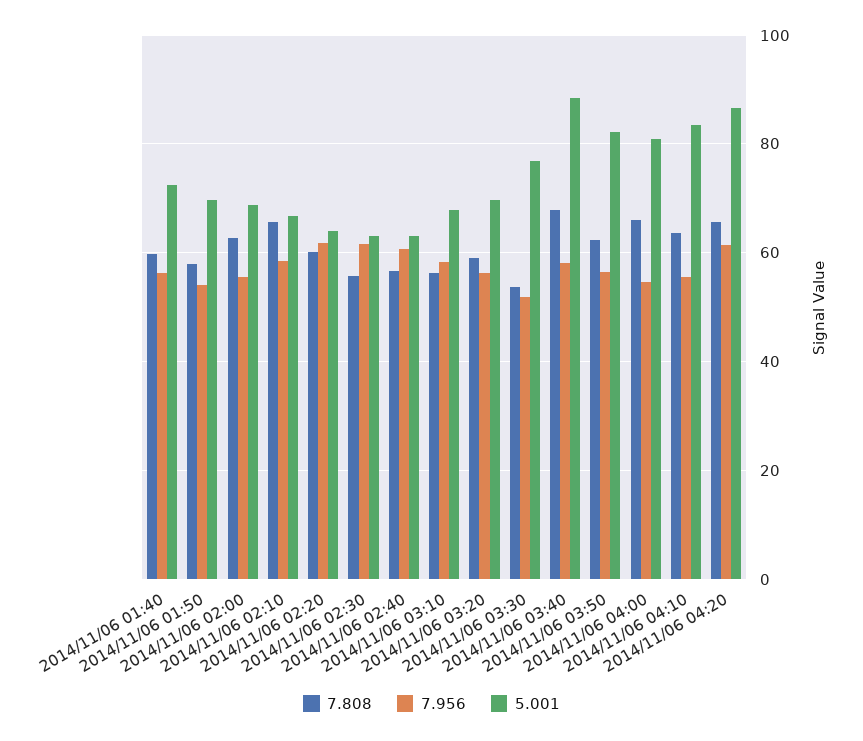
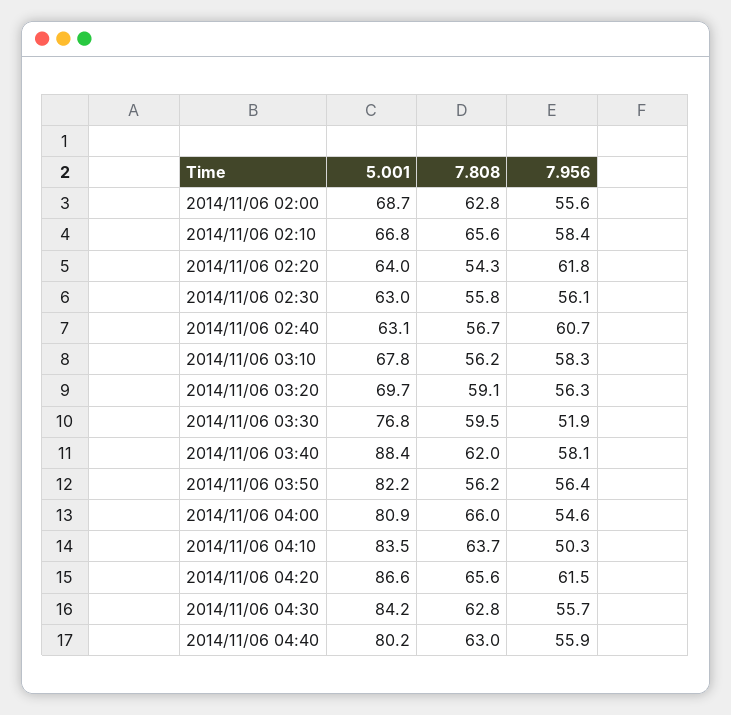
7.808, 2014/11/06 01:40: 60 -> none
7.956, 2014/11/06 01:40: 56 -> none
5.001, 2014/11/06 01:40: 72 -> none
7.808, 2014/11/06 01:50: 58 -> none
7.956, 2014/11/06 01:50: 54 -> none
5.001, 2014/11/06 01:50: 70 -> none
7.808, 2014/11/06 02:20: 60 -> 54.3
7.956, 2014/11/06 02:30: 62 -> 56.1
7.808, 2014/11/06 03:30: 54 -> 59.5
7.808, 2014/11/06 03:40: 68 -> 62
7.808, 2014/11/06 03:50: 62 -> 56.2
7.956, 2014/11/06 04:10: 56 -> 50.3
5.001, 2014/11/06 04:30: none -> 84.2
7.808, 2014/11/06 04:30: none -> 62.8
7.956, 2014/11/06 04:30: none -> 55.7
5.001, 2014/11/06 04:40: none -> 80.2
7.808, 2014/11/06 04:40: none -> 63
7.956, 2014/11/06 04:40: none -> 55.9

